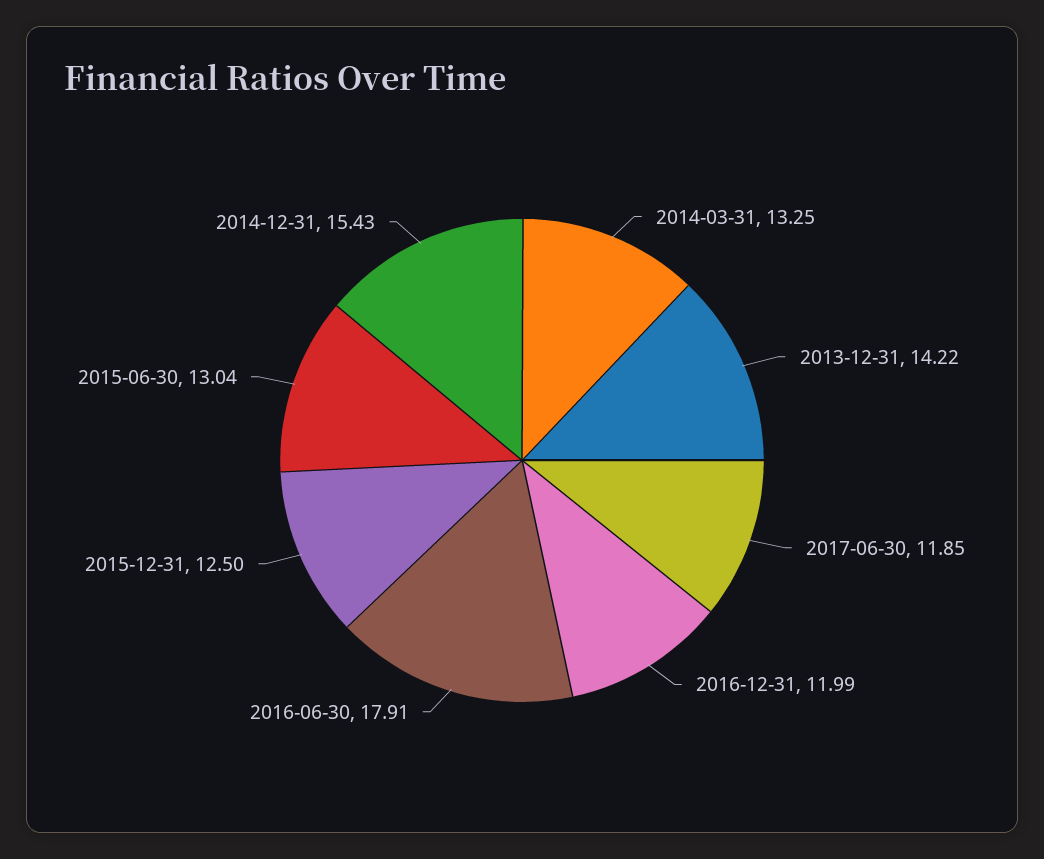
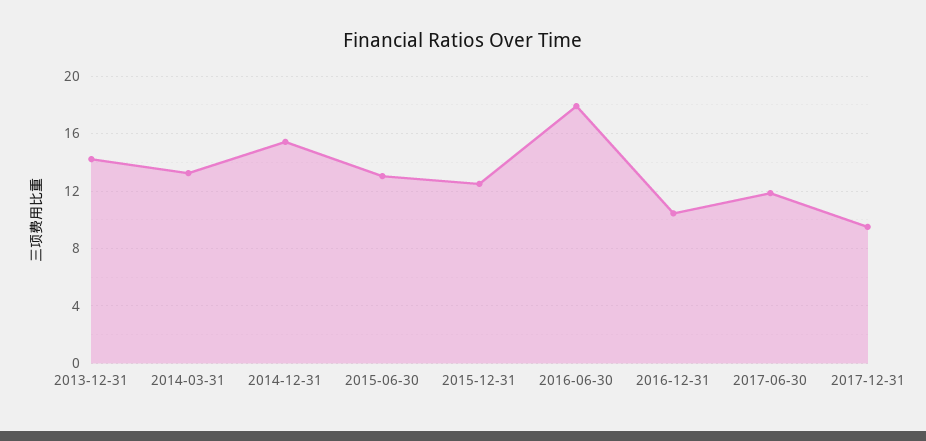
2016-12-31: 11.99 -> 10.5
2017-12-31: none -> 9.5

